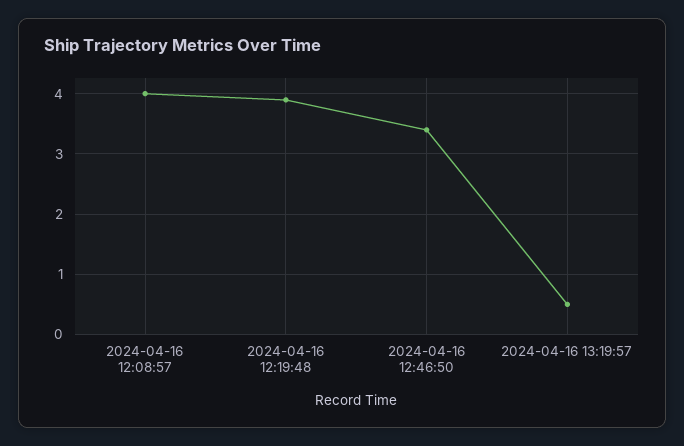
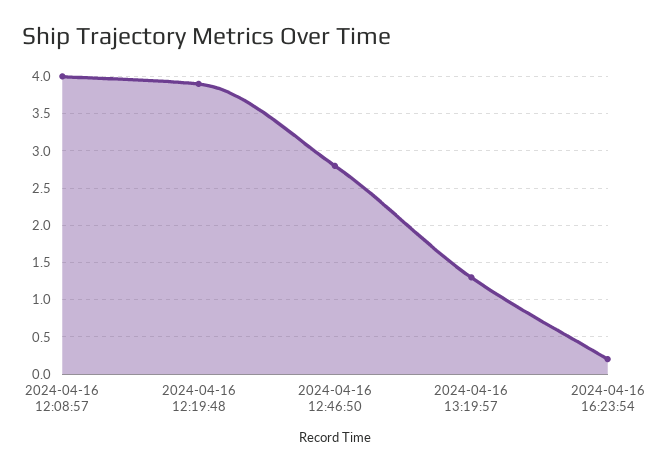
2024-04-16 12:46:50: 3.4 -> 2.8
2024-04-16 13:19:57: 0.5 -> 1.3
2024-04-16 16:23:54: none -> 0.2

